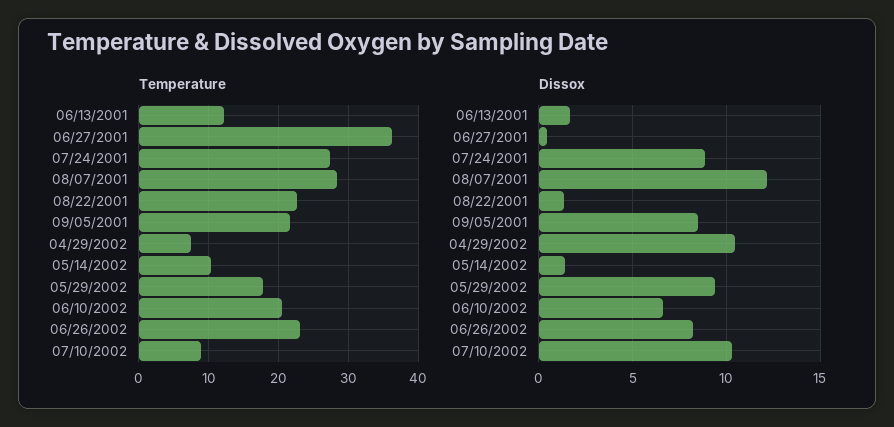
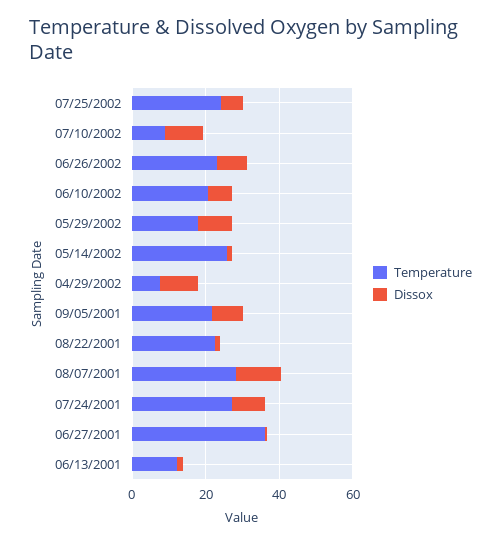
Temperature, 05/14/2002: 10 -> 25
Temperature, 07/25/2002: none -> 25
Dissox, 07/25/2002: none -> 5

